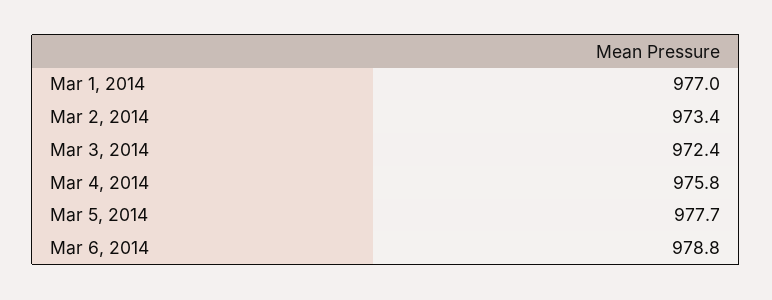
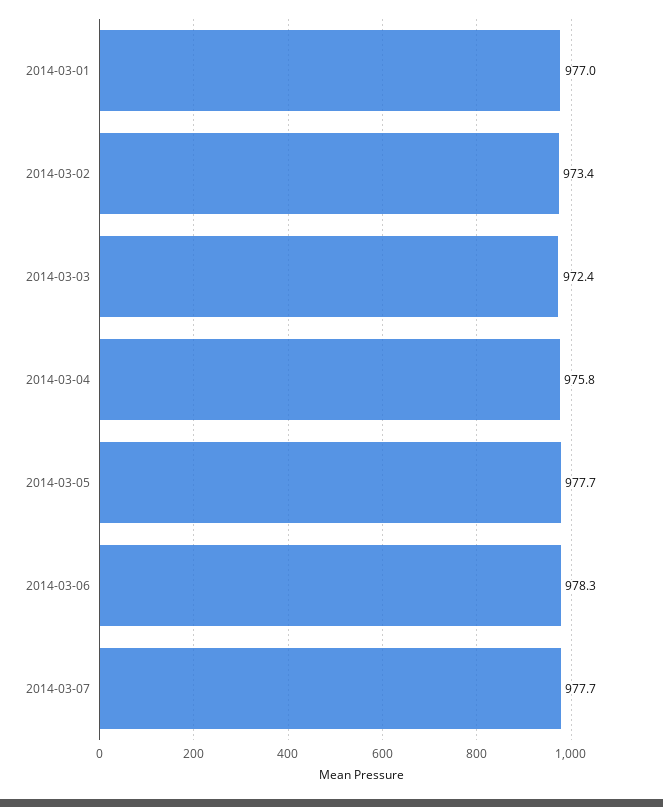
Mar 6, 2014: 978.8 -> 978.3
2014-03-07: none -> 977.7

